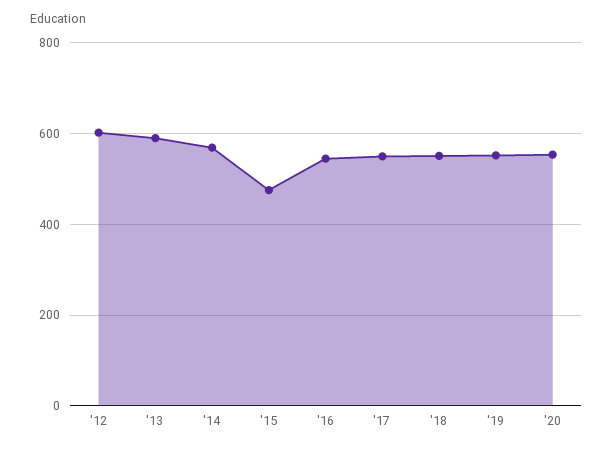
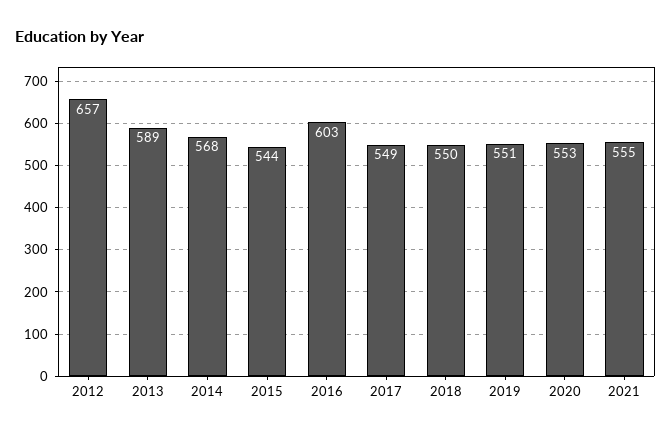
'12: 600 -> 657
'15: 480 -> 544
'16: 540 -> 603
2021: none -> 555

